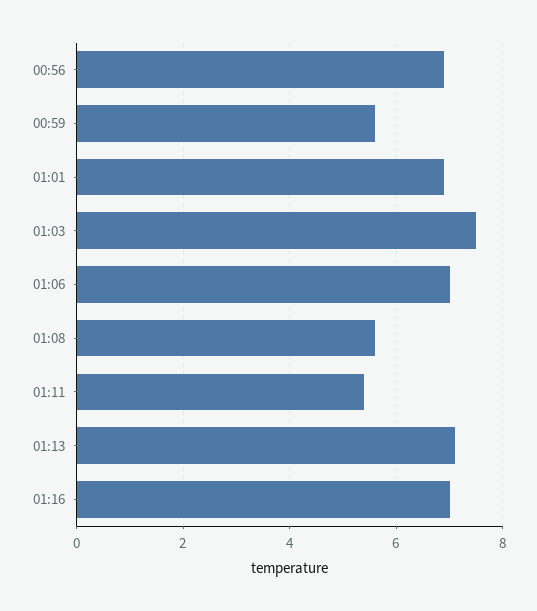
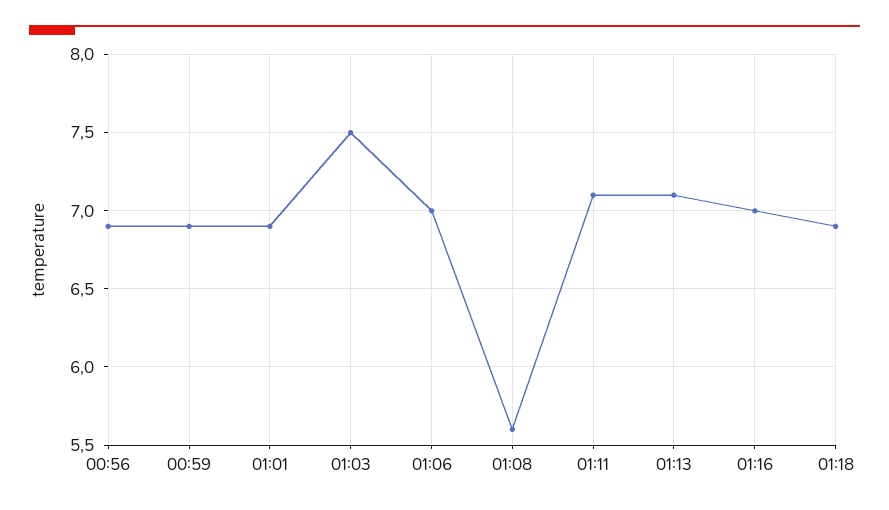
00:59: 5.5 -> 6.9
01:11: 5.5 -> 7.1
01:18: none -> 6.9

